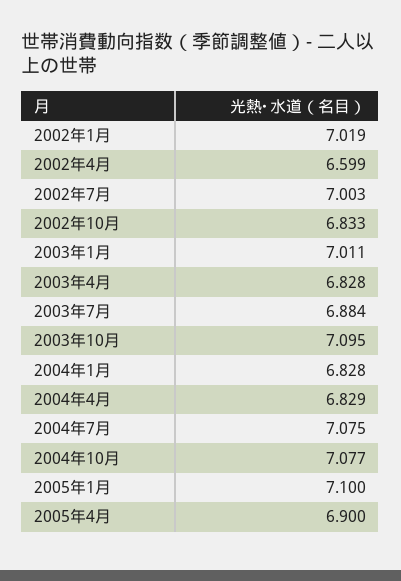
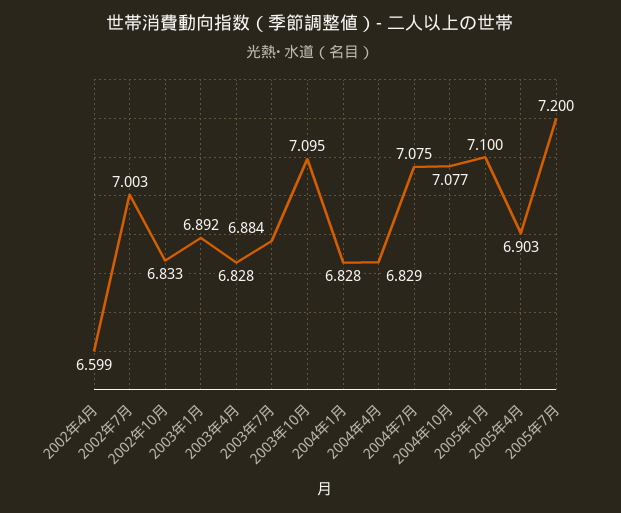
2002年1月: 7.019 -> none
2003年1月: 7.011 -> 6.892
2005年4月: 6.9 -> 6.903
2005年7月: none -> 7.2

